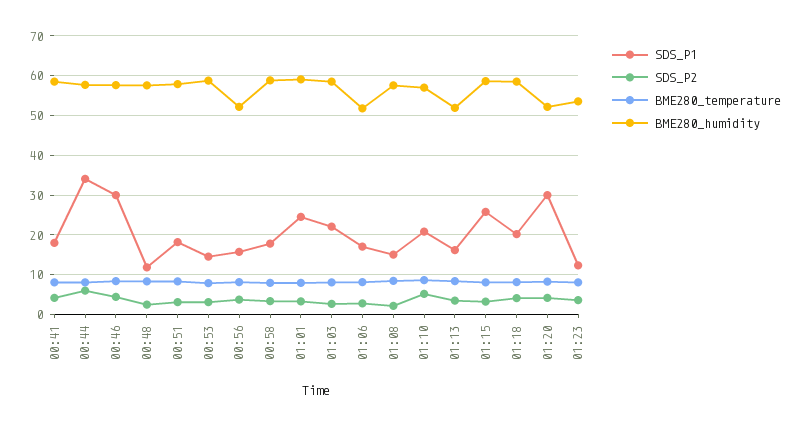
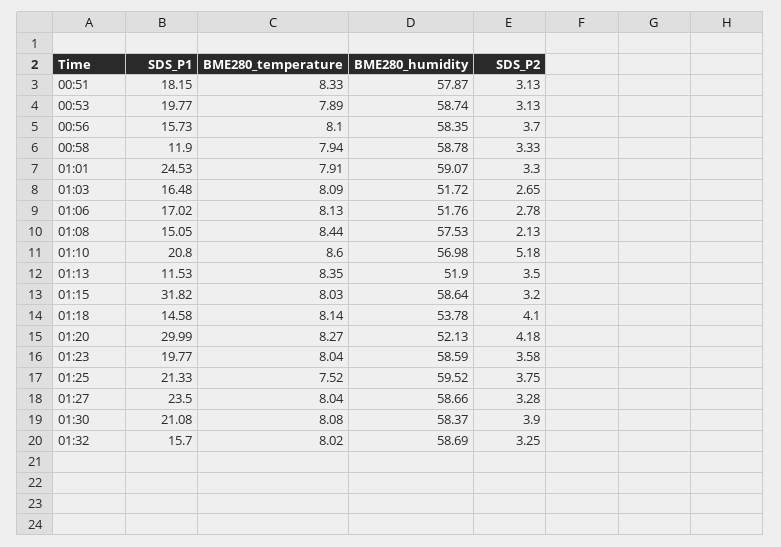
SDS_P1, 00:41: 18 -> none
SDS_P2, 00:41: 4 -> none
BME280_temperature, 00:41: 8 -> none
BME280_humidity, 00:41: 58 -> none
SDS_P1, 00:44: 34 -> none
SDS_P2, 00:44: 6 -> none
BME280_temperature, 00:44: 8 -> none
BME280_humidity, 00:44: 58 -> none
SDS_P1, 00:46: 30 -> none
SDS_P2, 00:46: 4 -> none
BME280_temperature, 00:46: 8 -> none
BME280_humidity, 00:46: 58 -> none
SDS_P1, 00:48: 12 -> none
SDS_P2, 00:48: 2 -> none
BME280_temperature, 00:48: 8 -> none
BME280_humidity, 00:48: 58 -> none
SDS_P1, 00:53: 14 -> 19.77
BME280_humidity, 00:56: 52 -> 58.35
SDS_P1, 00:58: 18 -> 11.9
SDS_P1, 01:03: 22 -> 16.48
BME280_humidity, 01:03: 58 -> 51.72
SDS_P1, 01:13: 16 -> 11.53
SDS_P1, 01:15: 26 -> 31.82
SDS_P1, 01:18: 20 -> 14.58
BME280_humidity, 01:18: 58 -> 53.78
SDS_P1, 01:23: 12 -> 19.77
BME280_humidity, 01:23: 54 -> 58.59
SDS_P1, 01:25: none -> 21.33
BME280_temperature, 01:25: none -> 7.52
BME280_humidity, 01:25: none -> 59.52
SDS_P2, 01:25: none -> 3.75
SDS_P1, 01:27: none -> 23.5
BME280_temperature, 01:27: none -> 8.04
BME280_humidity, 01:27: none -> 58.66
SDS_P2, 01:27: none -> 3.28
SDS_P1, 01:30: none -> 21.08
BME280_temperature, 01:30: none -> 8.08
BME280_humidity, 01:30: none -> 58.37
SDS_P2, 01:30: none -> 3.9
SDS_P1, 01:32: none -> 15.7
BME280_temperature, 01:32: none -> 8.02
BME280_humidity, 01:32: none -> 58.69
SDS_P2, 01:32: none -> 3.25

